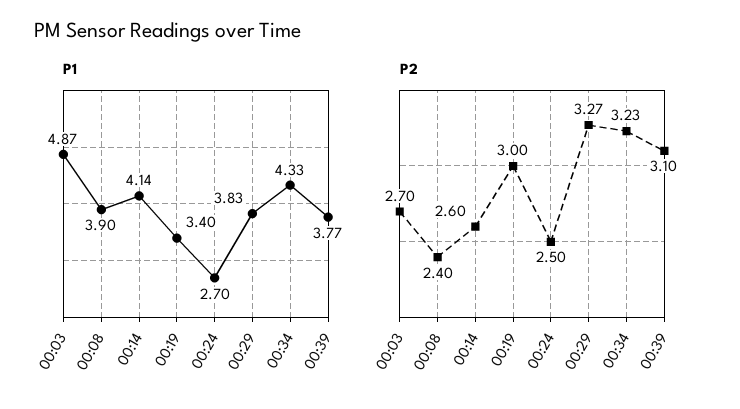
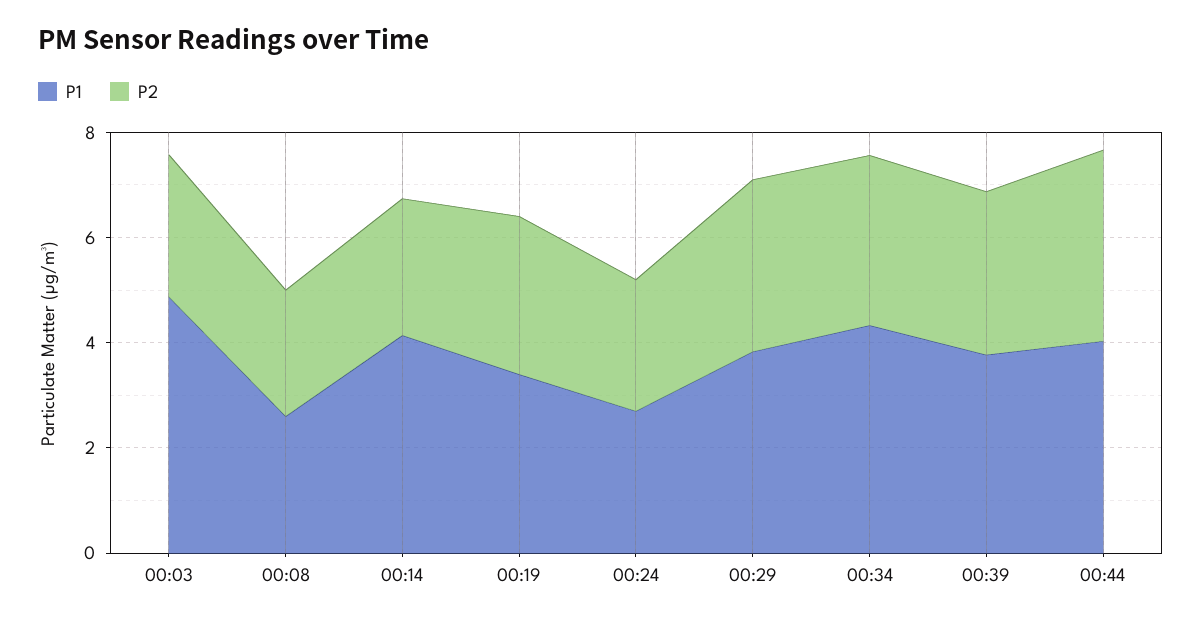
P1, 00:08: 3.9 -> 2.5
P1, 00:44: none -> 4
P2, 00:44: none -> 3.5

